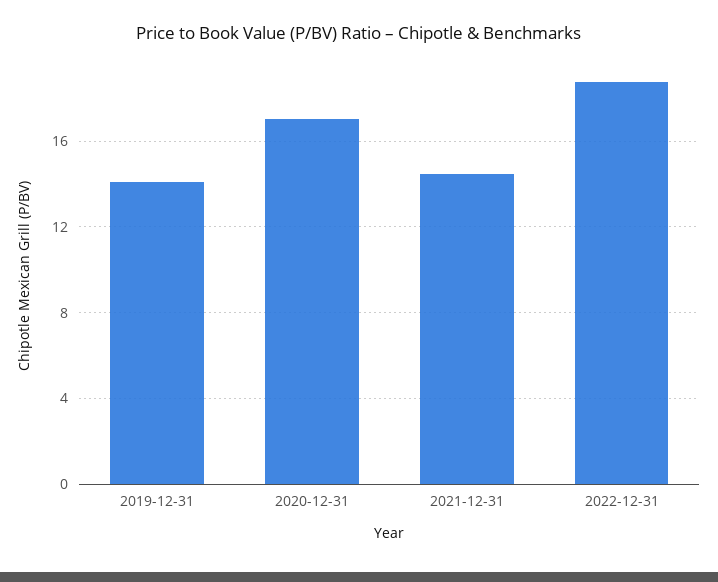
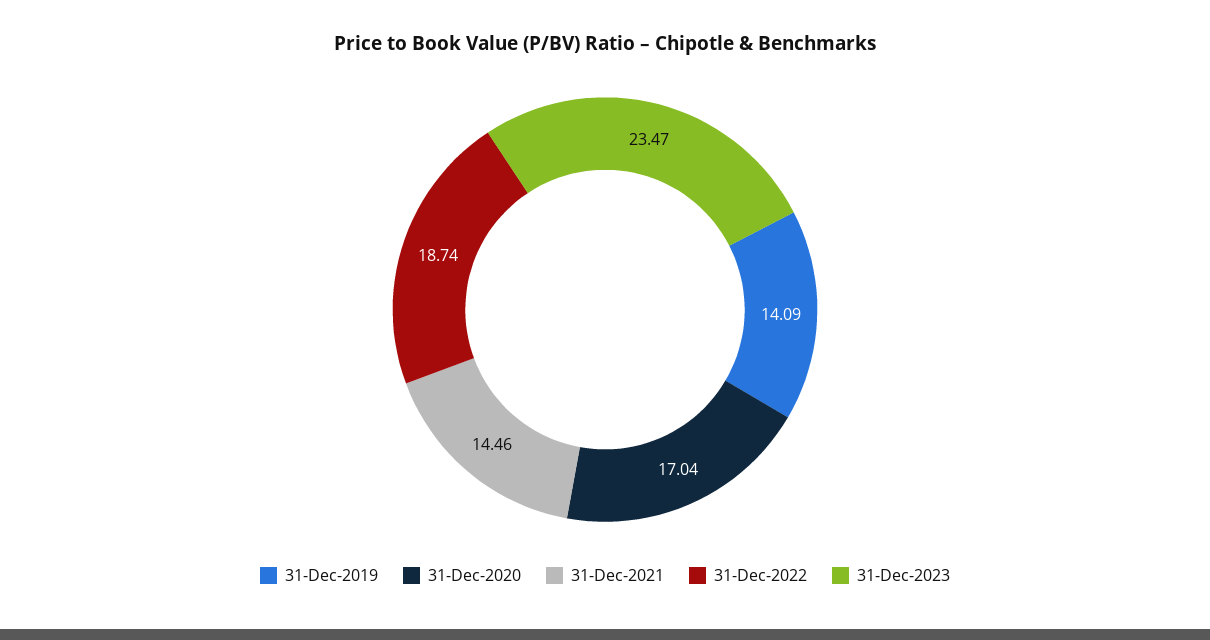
31-Dec-2023: none -> 23.47

